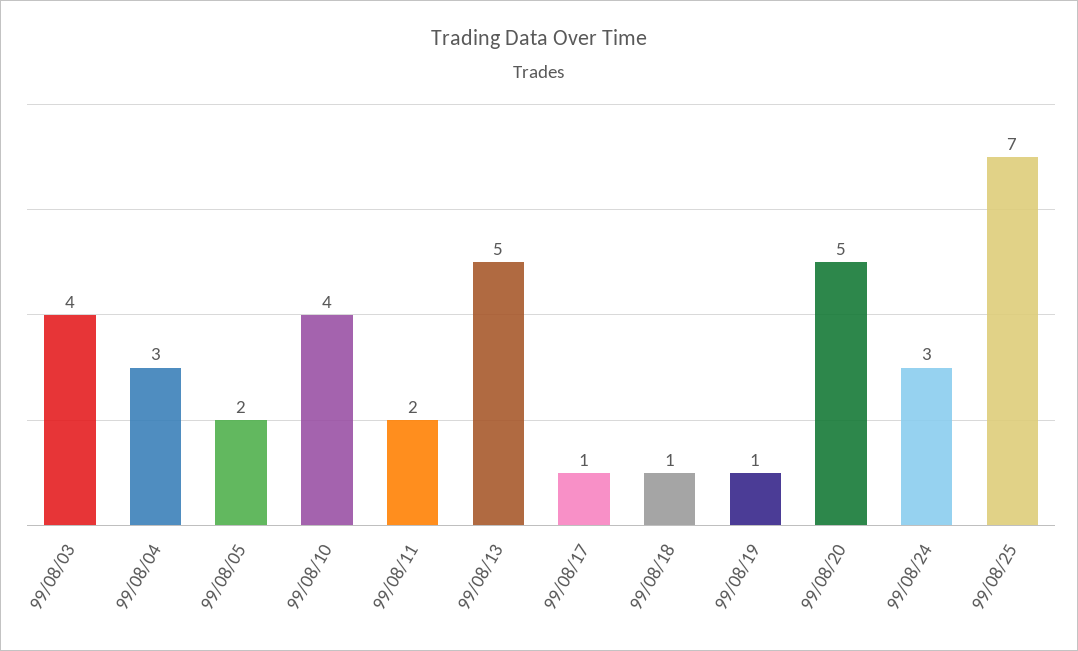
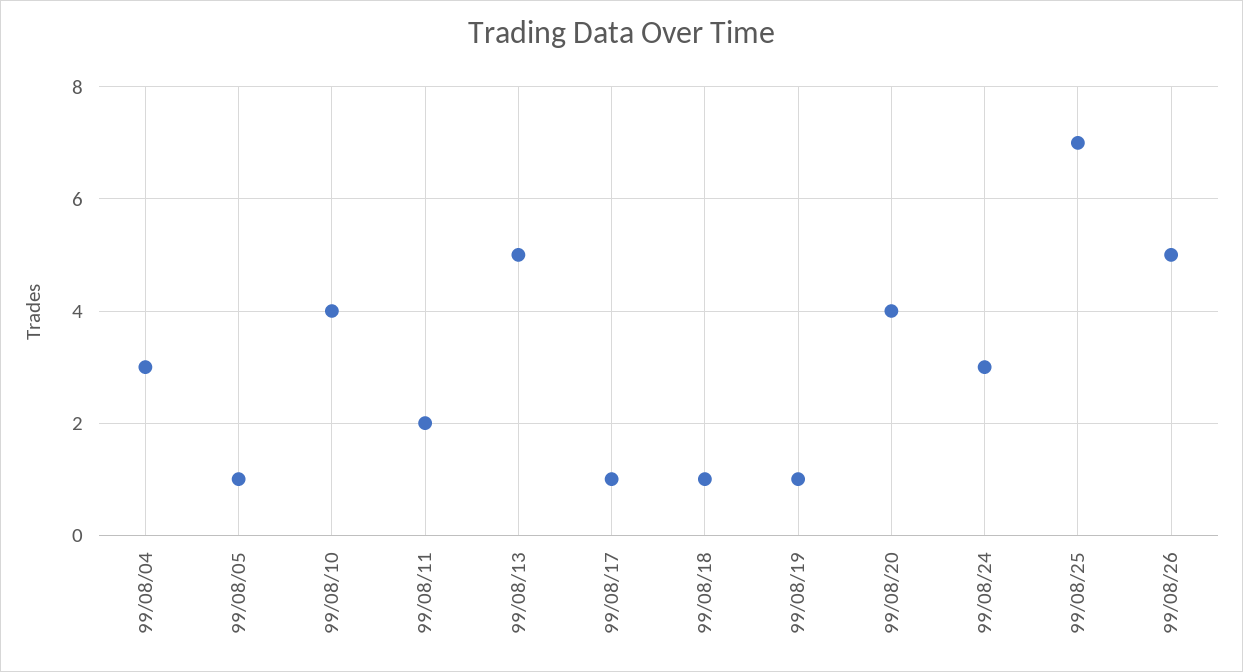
99/08/03: 4 -> none
99/08/05: 2 -> 1
99/08/20: 5 -> 4
99/08/26: none -> 5

